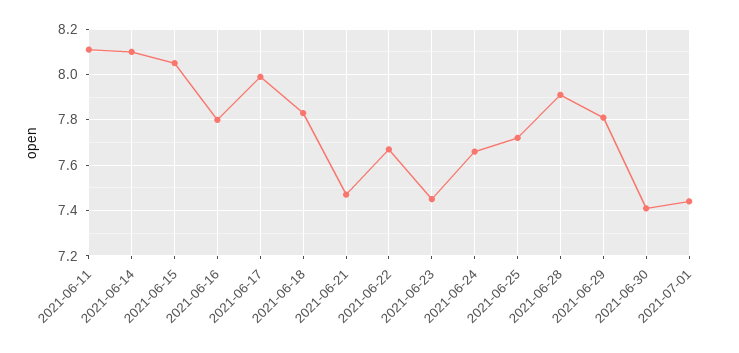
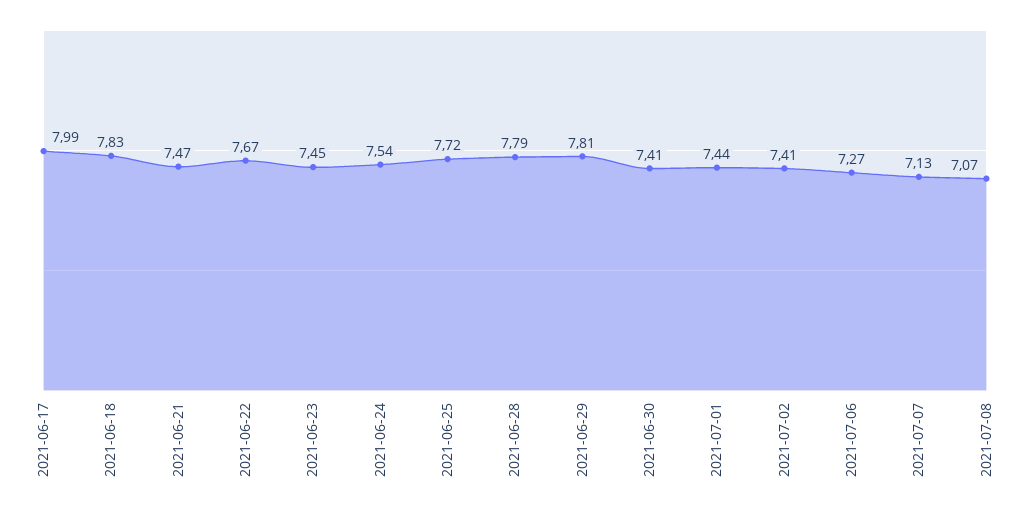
2021-06-11: 8.1 -> none
2021-06-14: 8.1 -> none
2021-06-15: 8.05 -> none
2021-06-16: 7.8 -> none
2021-06-24: 7.65 -> 7.54
2021-06-28: 7.9 -> 7.79
2021-07-02: none -> 7.41
2021-07-06: none -> 7.27
2021-07-07: none -> 7.13
2021-07-08: none -> 7.07

